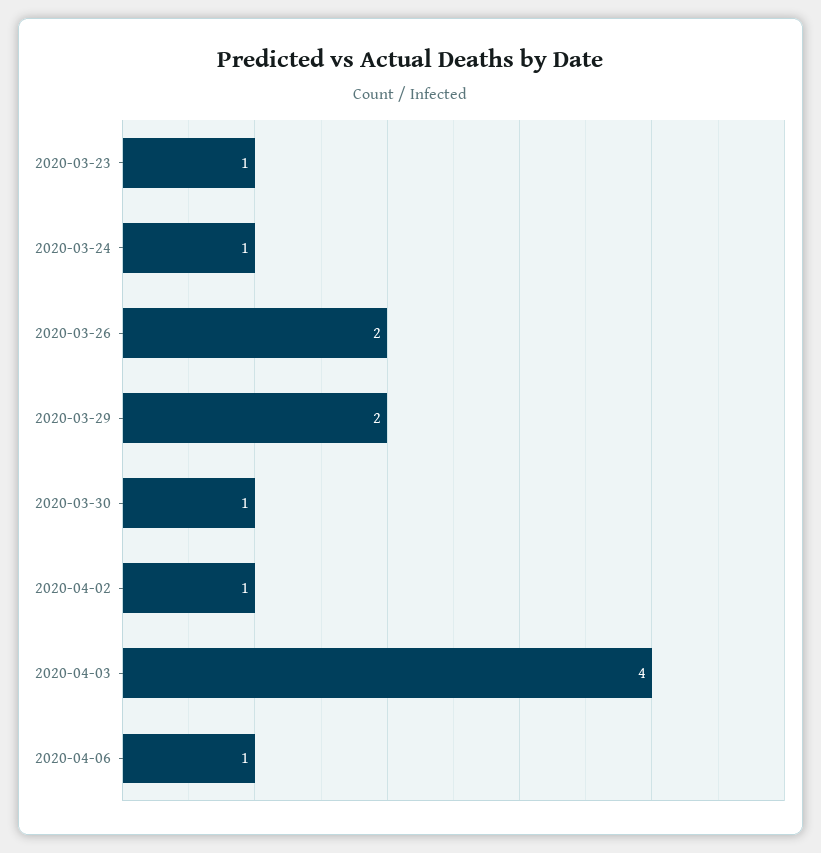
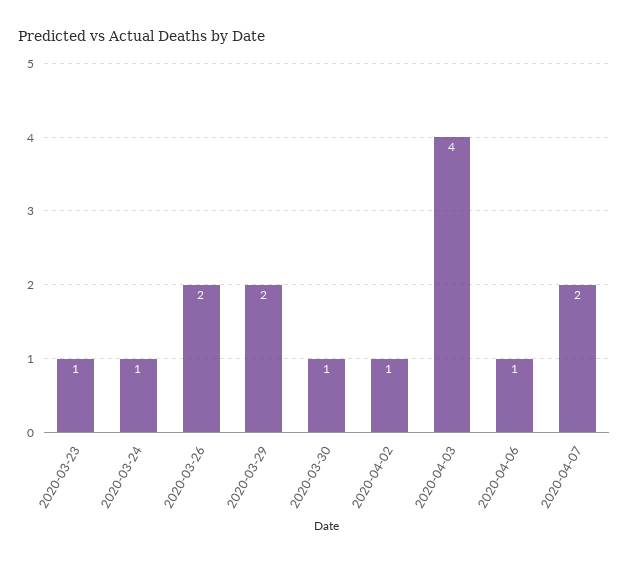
2020-04-07: none -> 2

